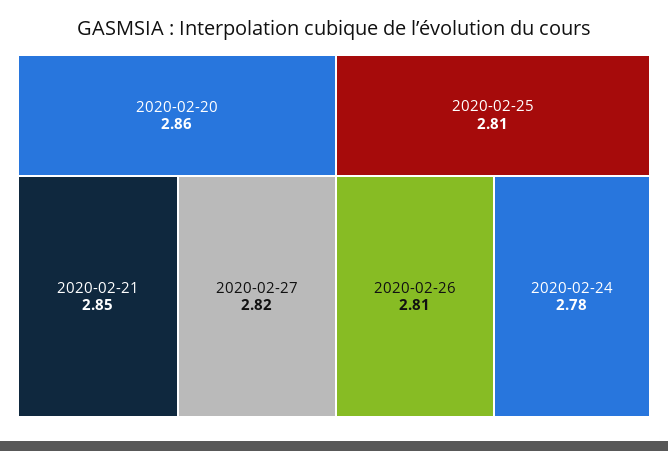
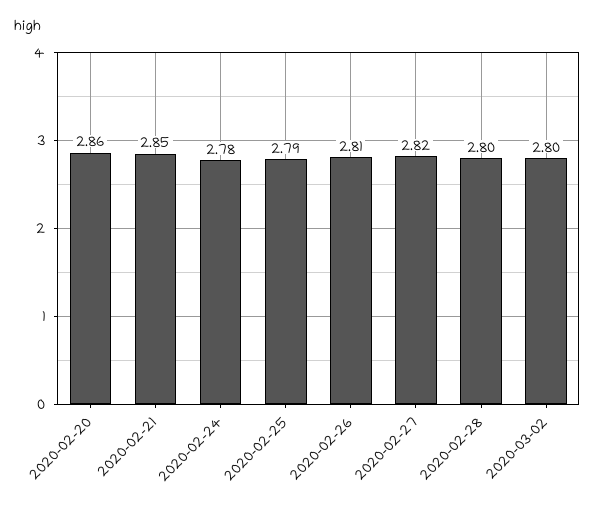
2020-02-25: 2.81 -> 2.79
2020-02-28: none -> 2.8
2020-03-02: none -> 2.8

